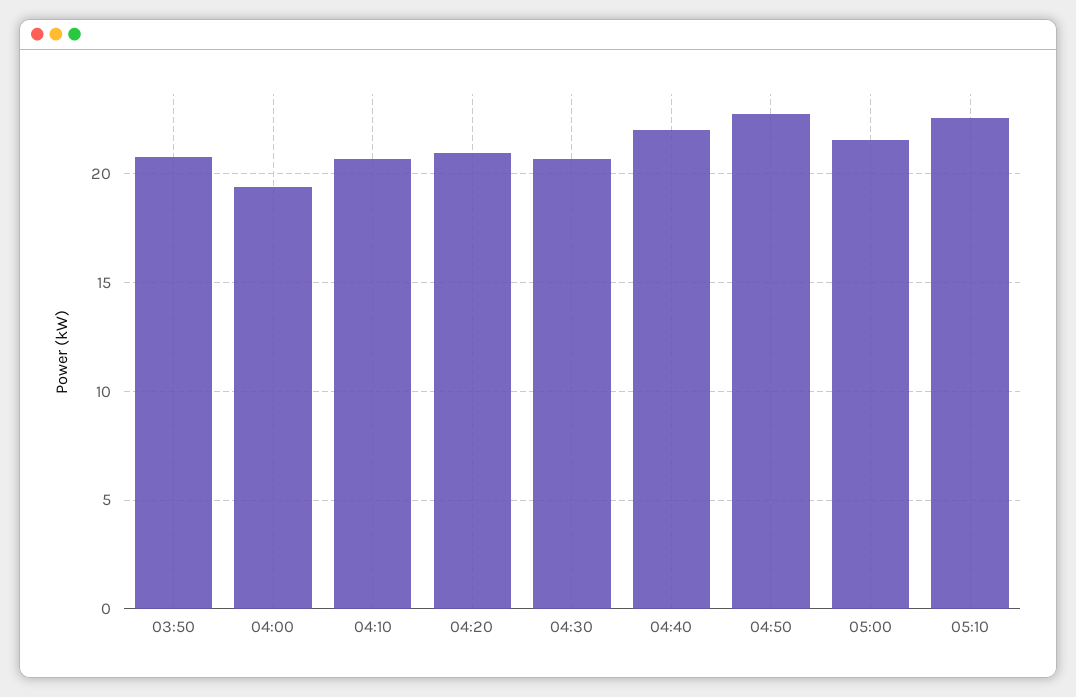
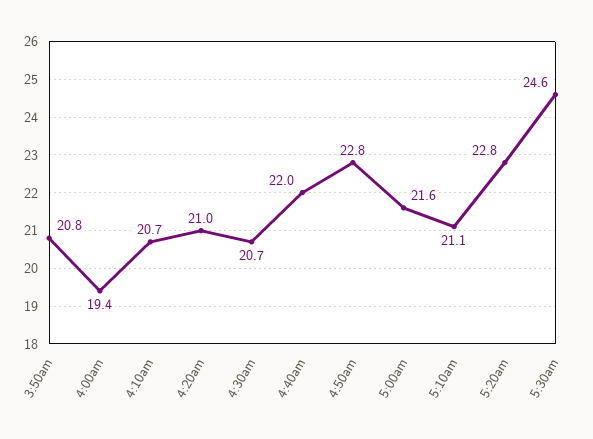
05:10: 22.5 -> 21.1
5:20am: none -> 22.8
5:30am: none -> 24.6

